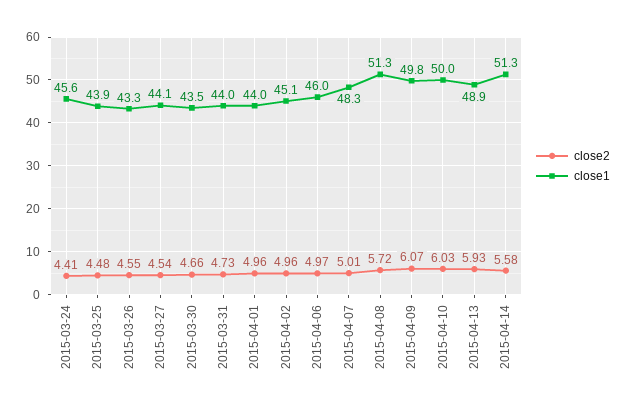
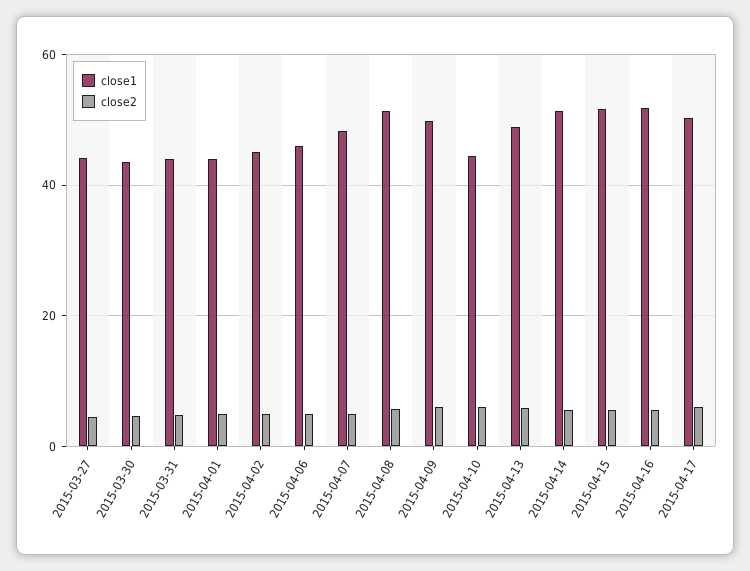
close2, 2015-03-24: 4.41 -> none
close1, 2015-03-24: 45.6 -> none
close2, 2015-03-25: 4.48 -> none
close1, 2015-03-25: 43.9 -> none
close2, 2015-03-26: 4.55 -> none
close1, 2015-03-26: 43.3 -> none
close1, 2015-04-10: 50 -> 44
close1, 2015-04-15: none -> 52
close2, 2015-04-15: none -> 6
close1, 2015-04-16: none -> 52
close2, 2015-04-16: none -> 6
close1, 2015-04-17: none -> 50
close2, 2015-04-17: none -> 6

